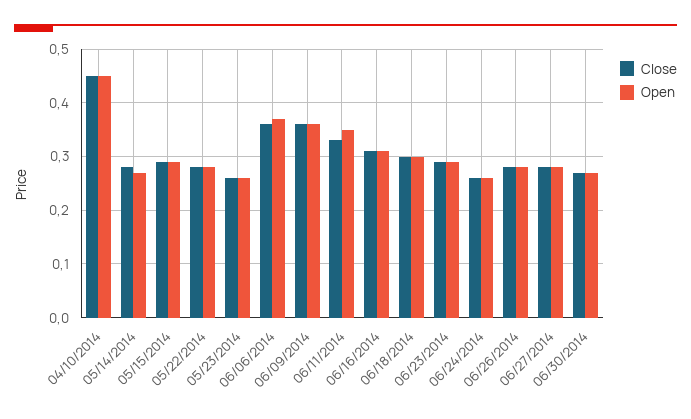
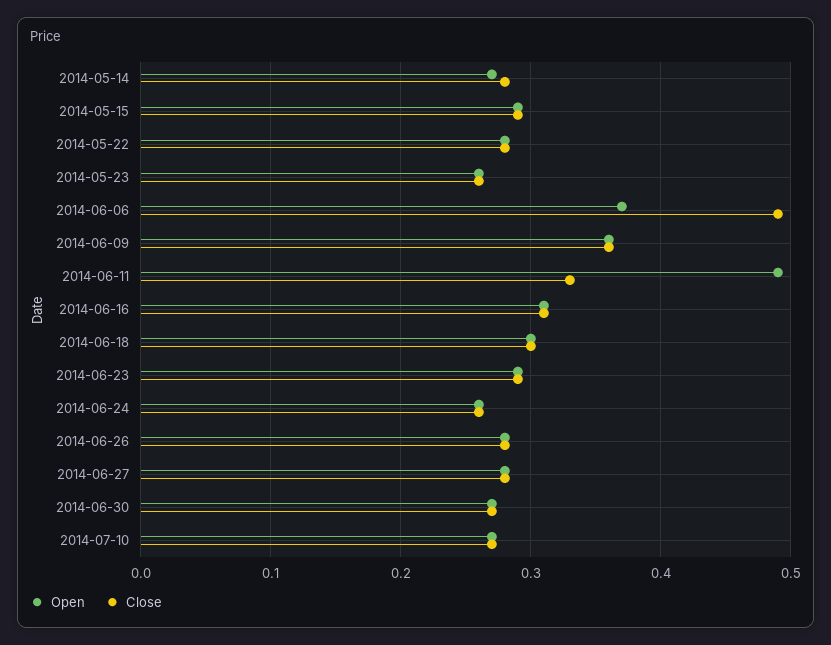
Close, 04/10/2014: 0.45 -> none
Open, 04/10/2014: 0.45 -> none
Close, 06/06/2014: 0.35 -> 0.49
Open, 06/11/2014: 0.35 -> 0.49
Open, 2014-07-10: none -> 0.27
Close, 2014-07-10: none -> 0.27

